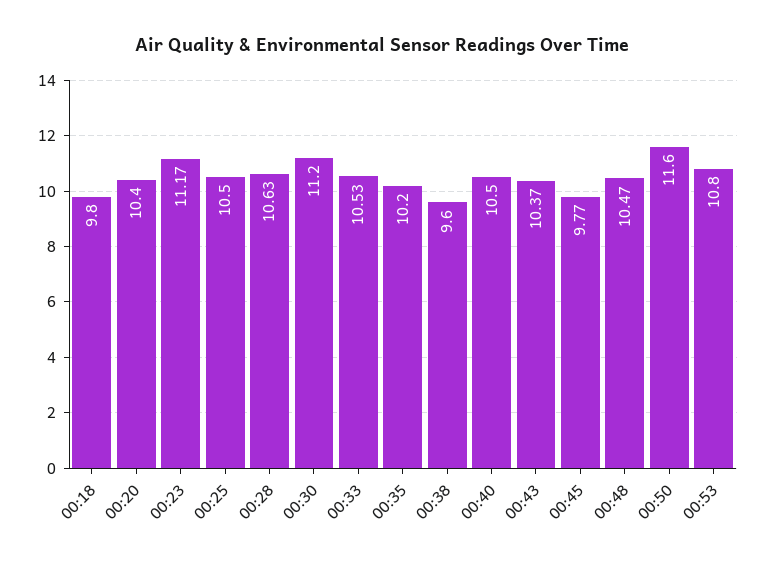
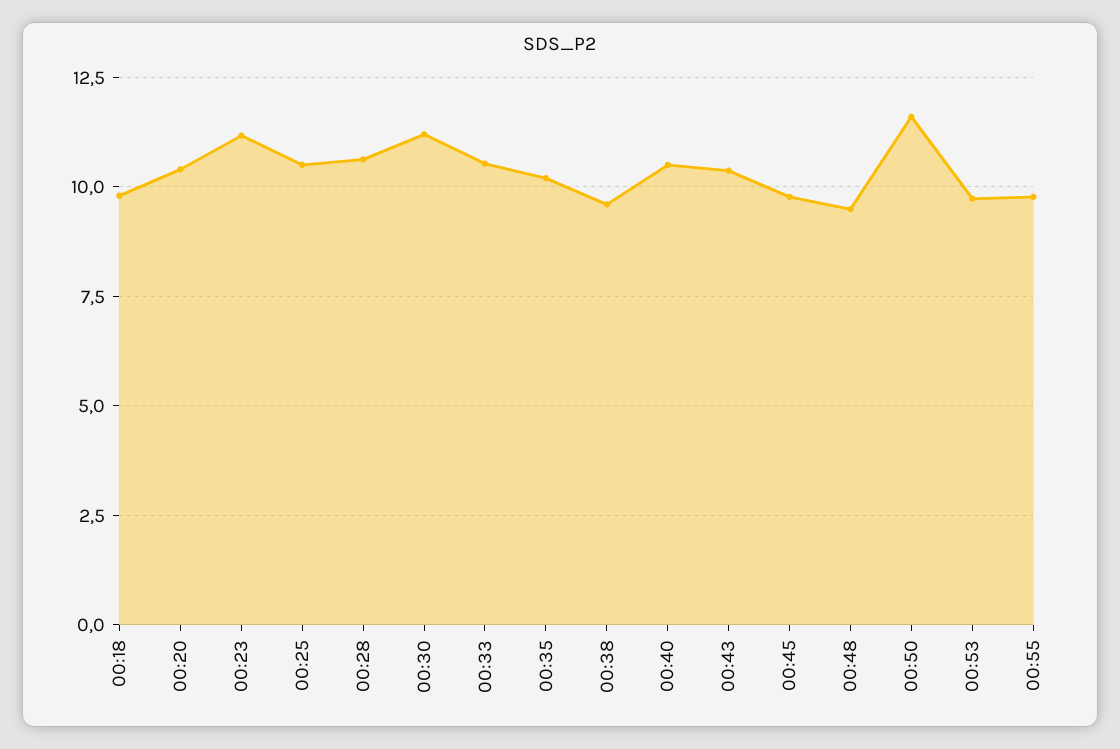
00:48: 10.47 -> 9.5
00:53: 10.8 -> 9.75
00:55: none -> 9.75

